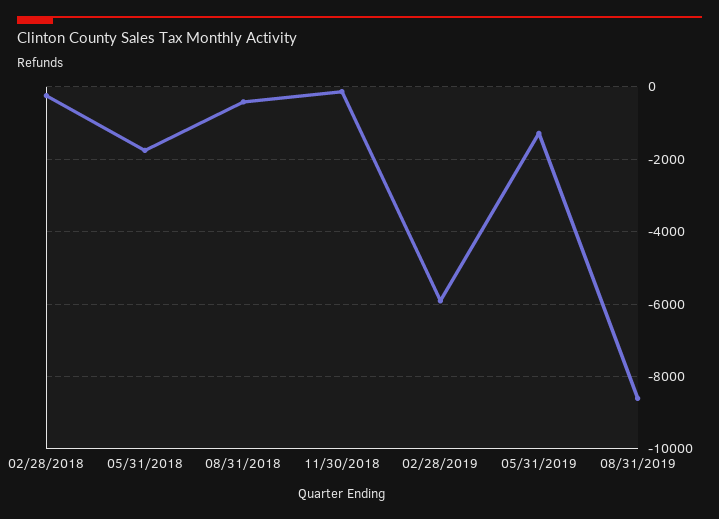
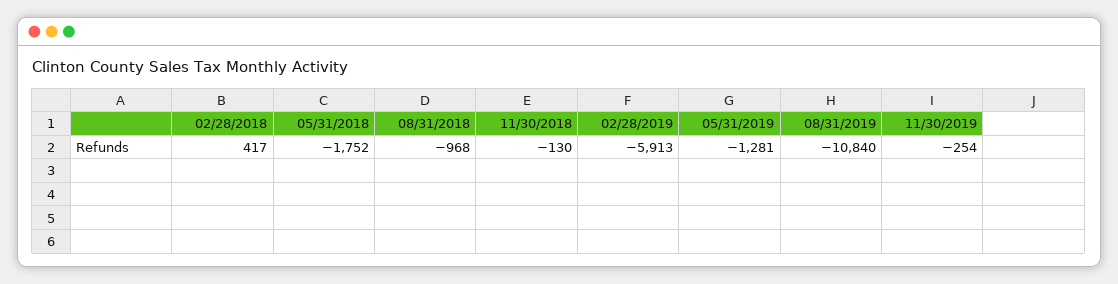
02/28/2018: -200 -> 417
08/31/2018: -400 -> -968
08/31/2019: -8600 -> -10840
11/30/2019: none -> -254

